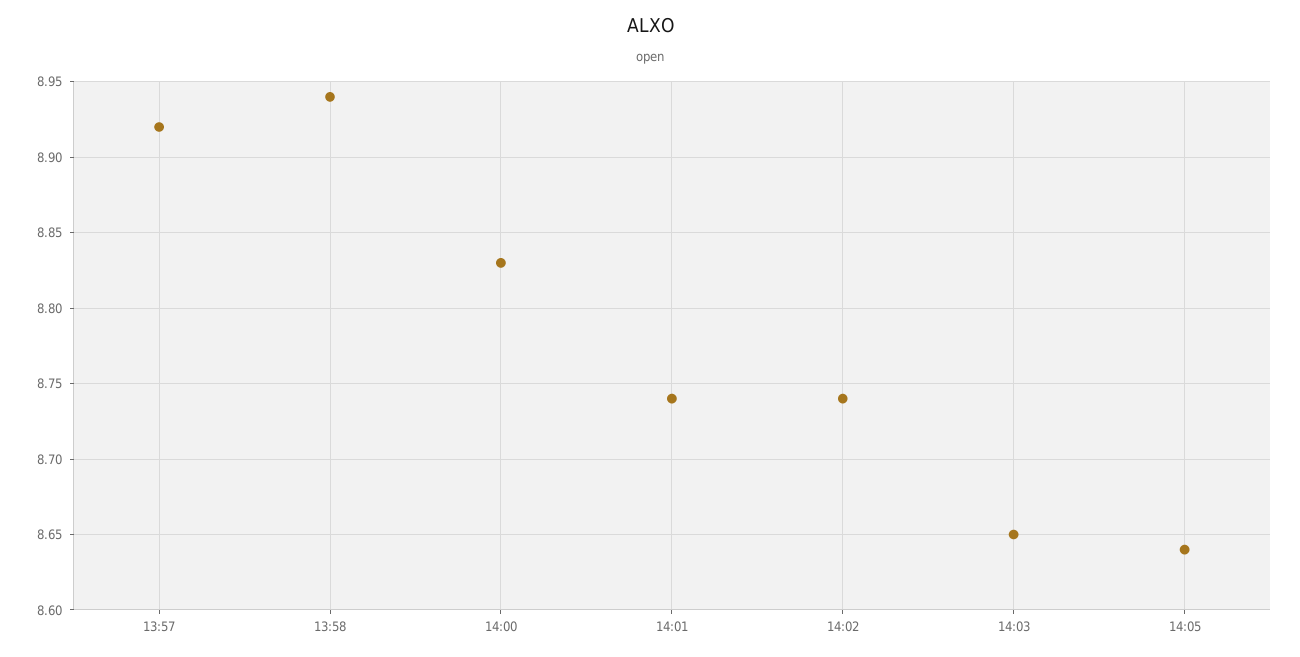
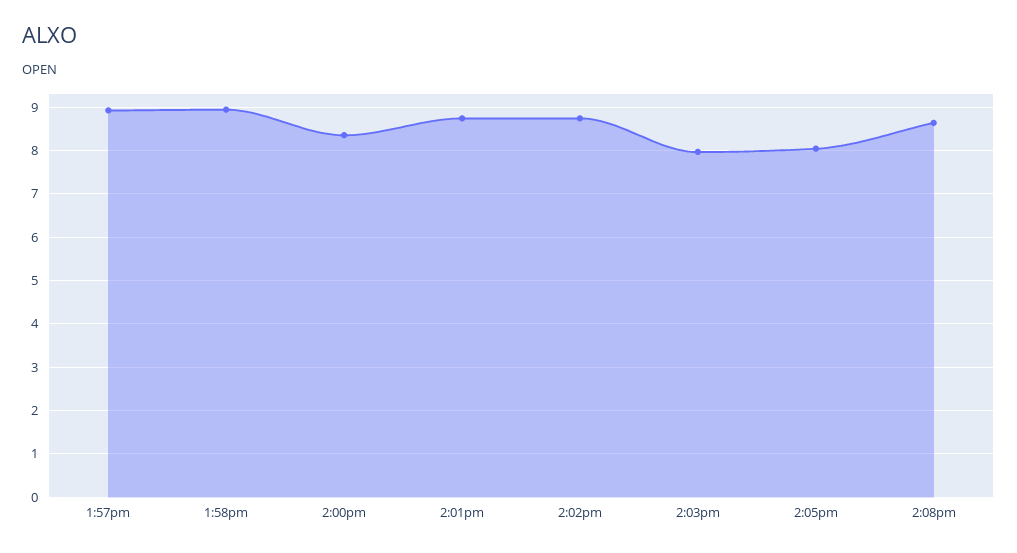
14:00: 8.83 -> 8.4
14:03: 8.65 -> 8
14:05: 8.64 -> 8
2:08pm: none -> 8.6

